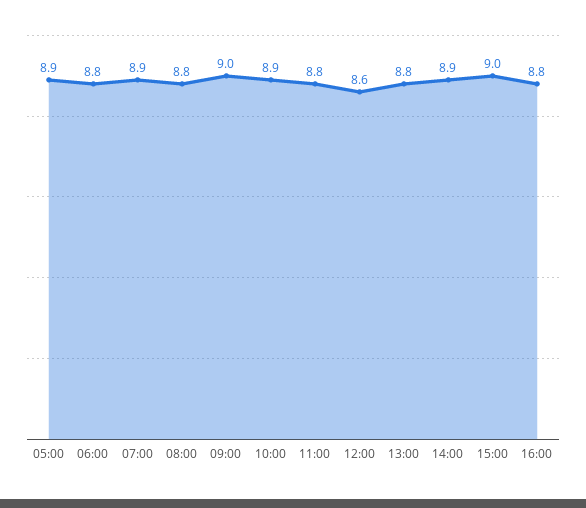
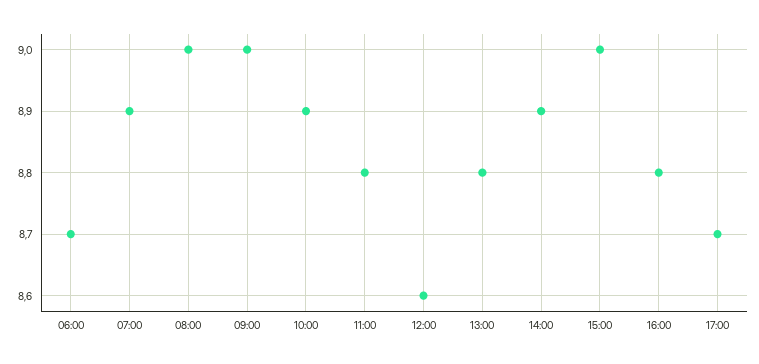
05:00: 8.9 -> none
06:00: 8.8 -> 8.7
08:00: 8.8 -> 9
17:00: none -> 8.7

